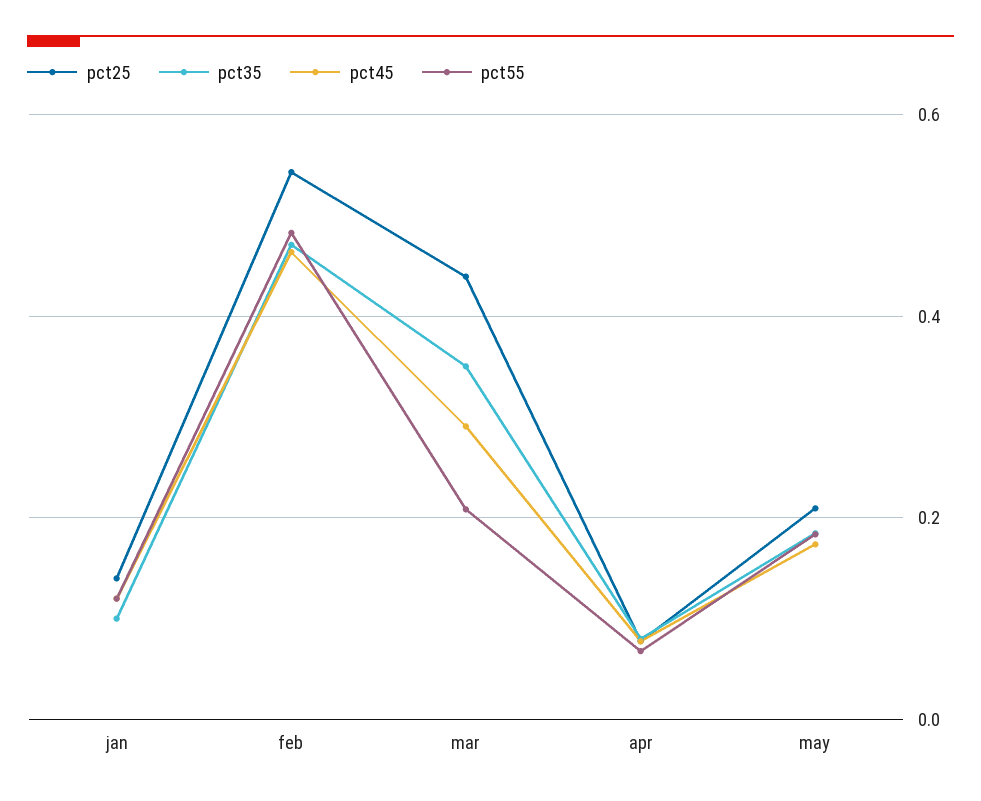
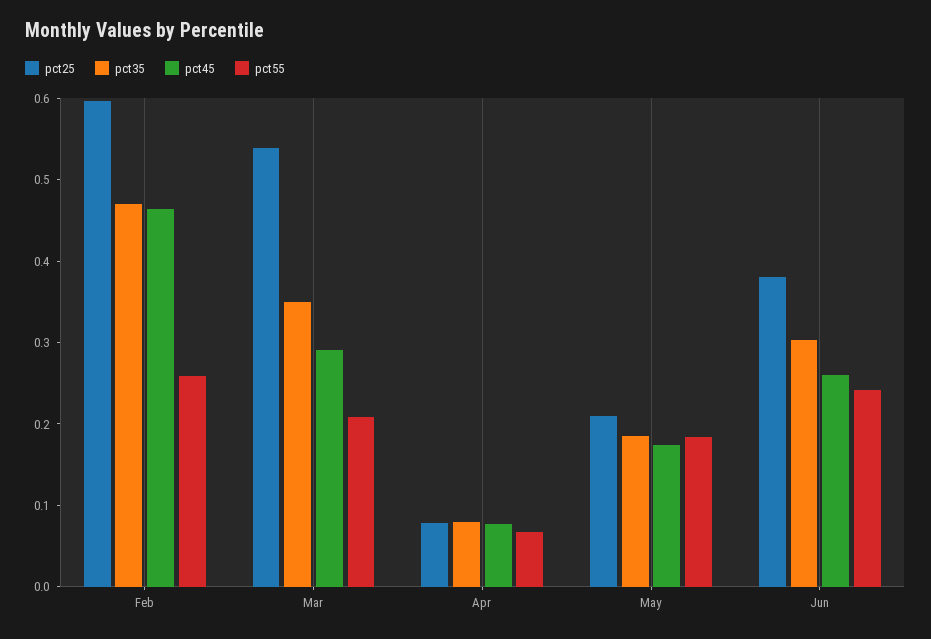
pct25, jan: 0.14 -> none
pct35, jan: 0.1 -> none
pct45, jan: 0.12 -> none
pct55, jan: 0.12 -> none
pct25, feb: 0.54 -> 0.6
pct55, feb: 0.48 -> 0.26
pct25, mar: 0.44 -> 0.54
pct25, Jun: none -> 0.38
pct35, Jun: none -> 0.3
pct45, Jun: none -> 0.26
pct55, Jun: none -> 0.24

